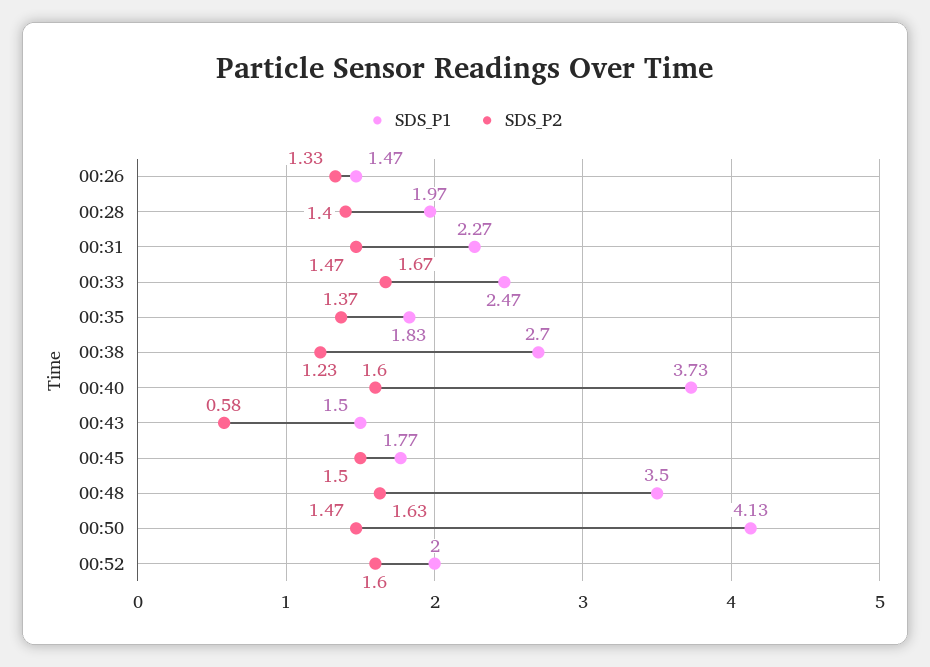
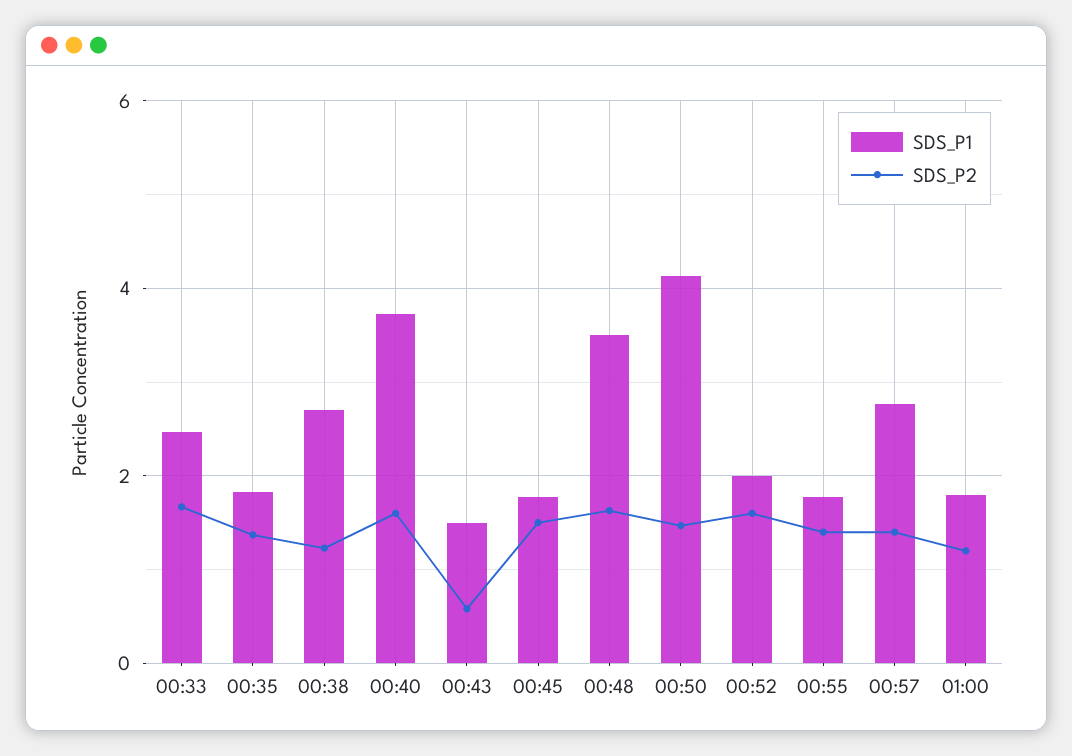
SDS_P1, 00:26: 1.47 -> none
SDS_P2, 00:26: 1.33 -> none
SDS_P1, 00:28: 1.97 -> none
SDS_P2, 00:28: 1.4 -> none
SDS_P1, 00:31: 2.27 -> none
SDS_P2, 00:31: 1.47 -> none
SDS_P1, 00:55: none -> 1.8
SDS_P2, 00:55: none -> 1.4
SDS_P1, 00:57: none -> 2.8
SDS_P2, 00:57: none -> 1.4
SDS_P1, 01:00: none -> 1.8
SDS_P2, 01:00: none -> 1.2

